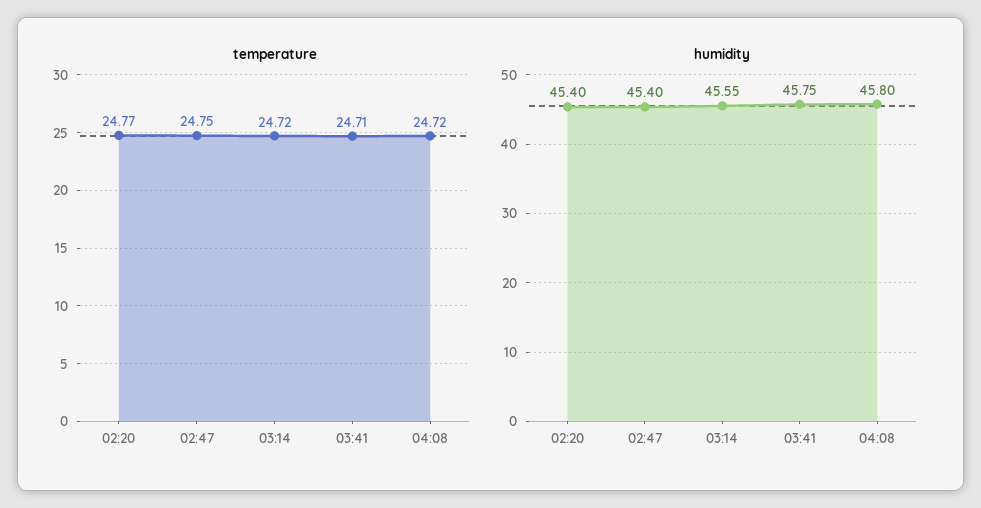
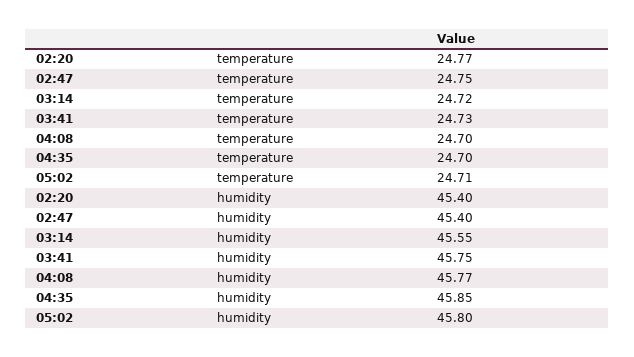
temperature, 03:41: 24.71 -> 24.73
temperature, 04:08: 24.72 -> 24.7
humidity, 04:08: 45.8 -> 45.77
temperature, 04:35: none -> 24.7
temperature, 05:02: none -> 24.71
humidity, 04:35: none -> 45.85
humidity, 05:02: none -> 45.8

